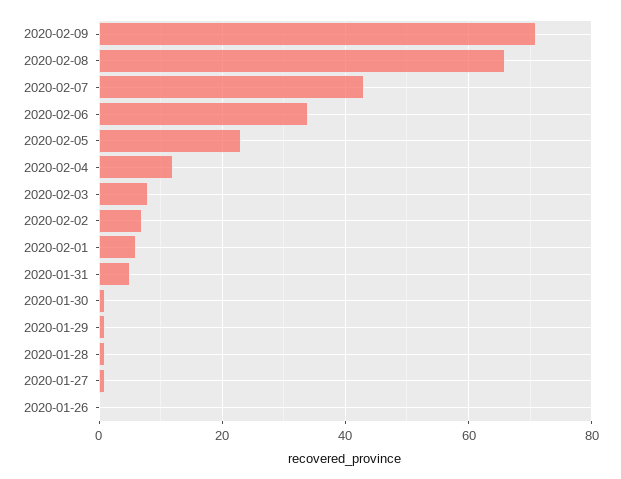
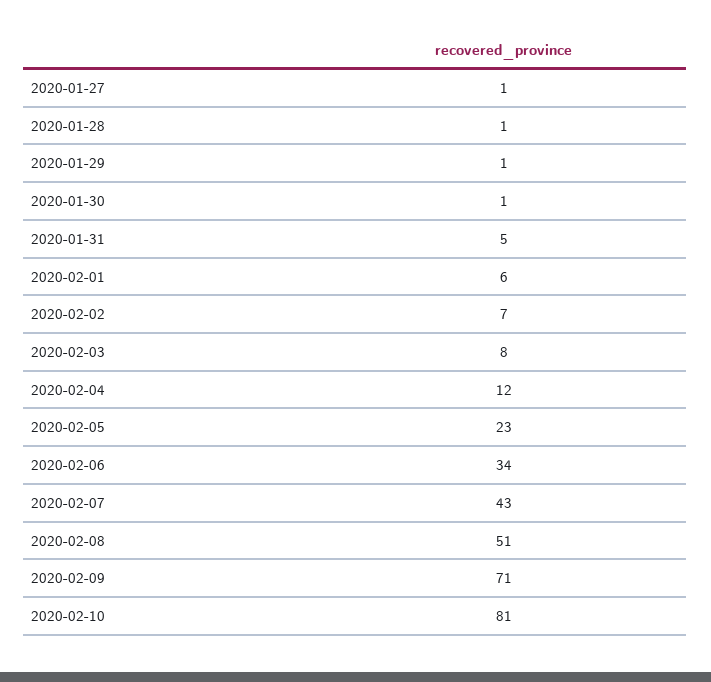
2020-02-08: 65 -> 51
2020-01-26: 0 -> none
2020-02-10: none -> 81

